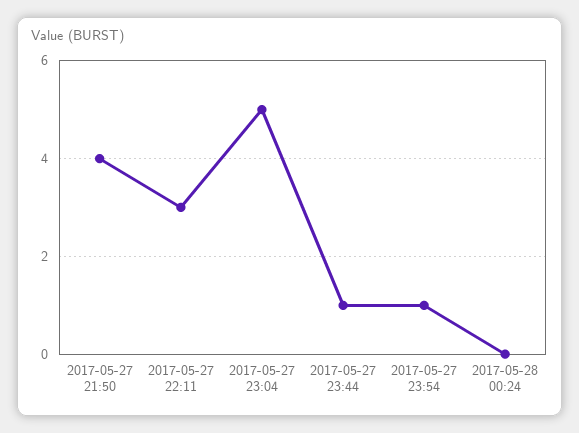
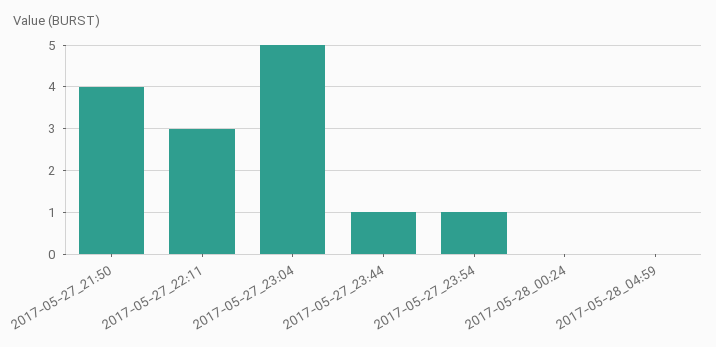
2017-05-28_04:59: none -> 0

